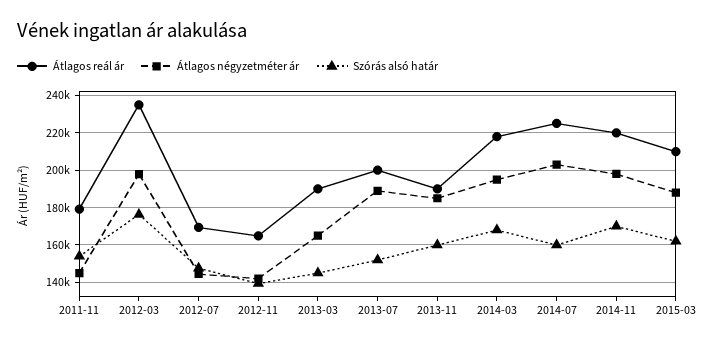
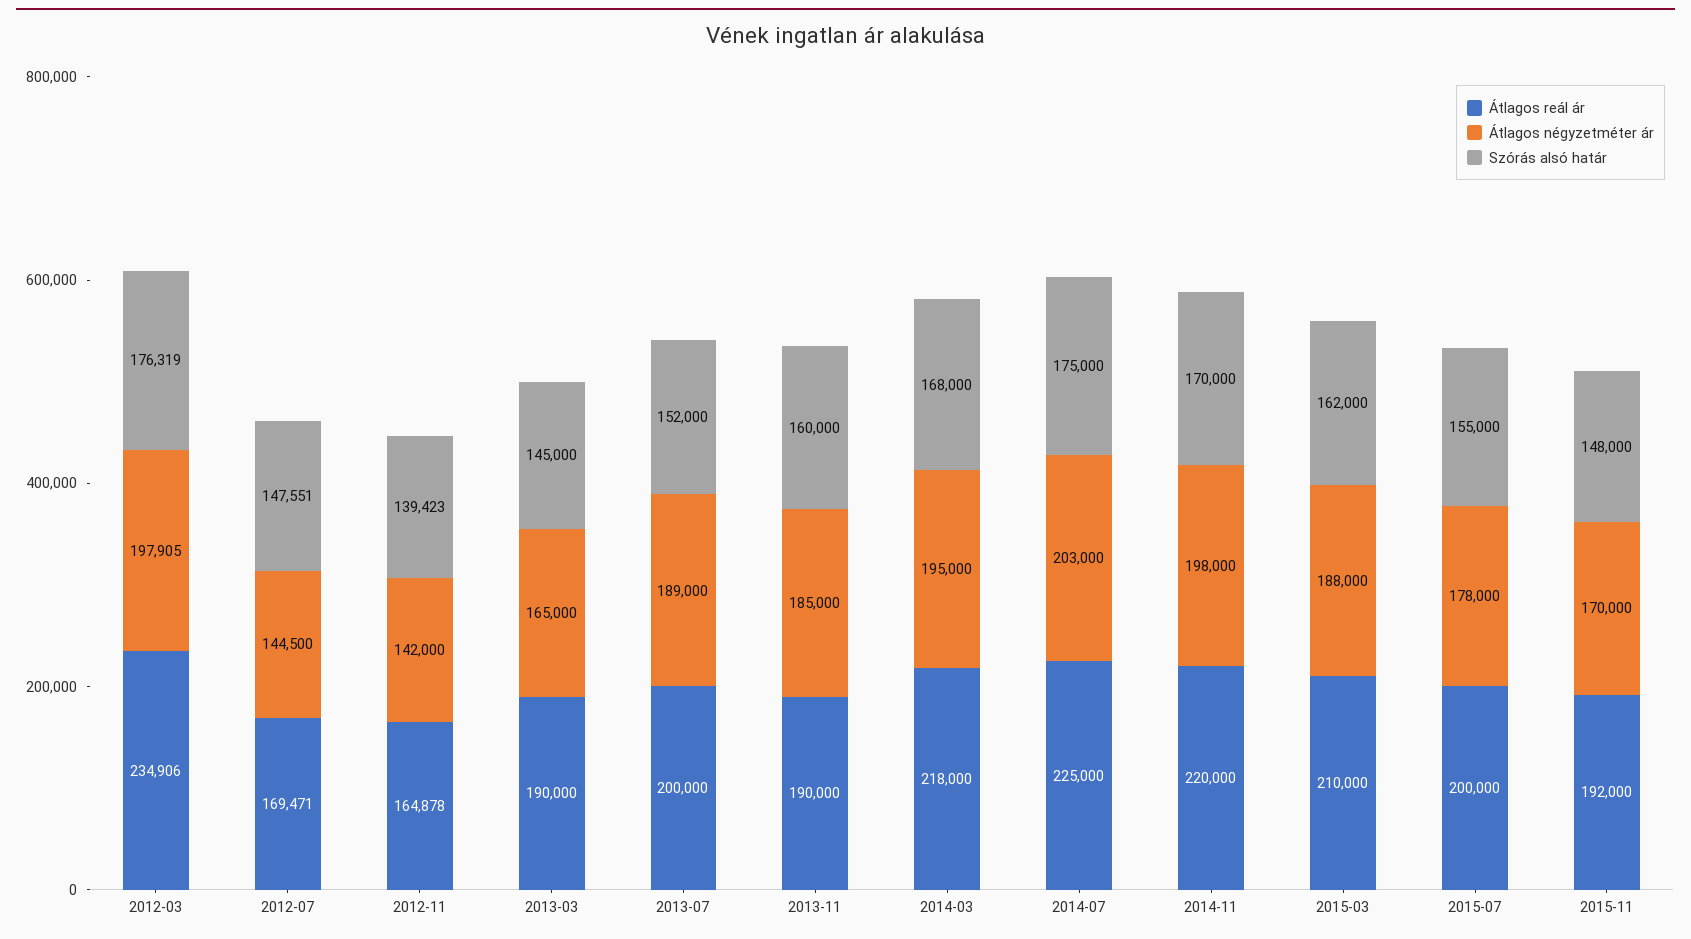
Átlagos reál ár, 2011-11: 180000 -> none
Átlagos négyzetméter ár, 2011-11: 145000 -> none
Szórás alsó határ, 2011-11: 155000 -> none
Szórás alsó határ, 2014-07: 160000 -> 175000
Átlagos reál ár, 2015-07: none -> 200000
Átlagos négyzetméter ár, 2015-07: none -> 178000
Szórás alsó határ, 2015-07: none -> 155000
Átlagos reál ár, 2015-11: none -> 192000
Átlagos négyzetméter ár, 2015-11: none -> 170000
Szórás alsó határ, 2015-11: none -> 148000

